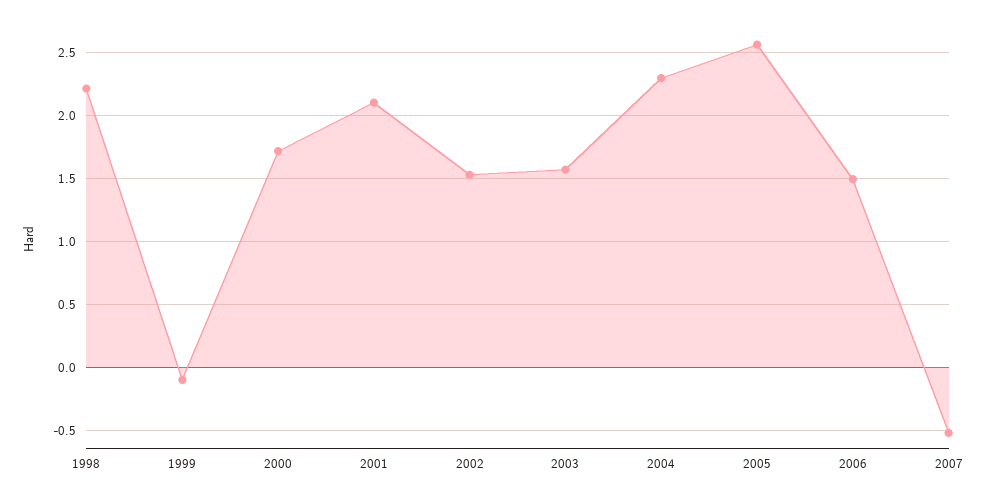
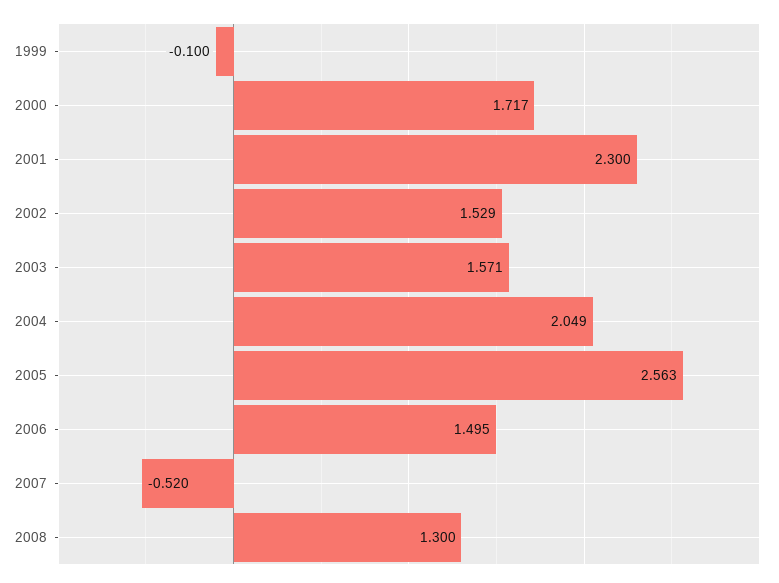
1998: 2.2 -> none
2001: 2.1 -> 2.3
2004: 2.3 -> 2.049
2008: none -> 1.3

